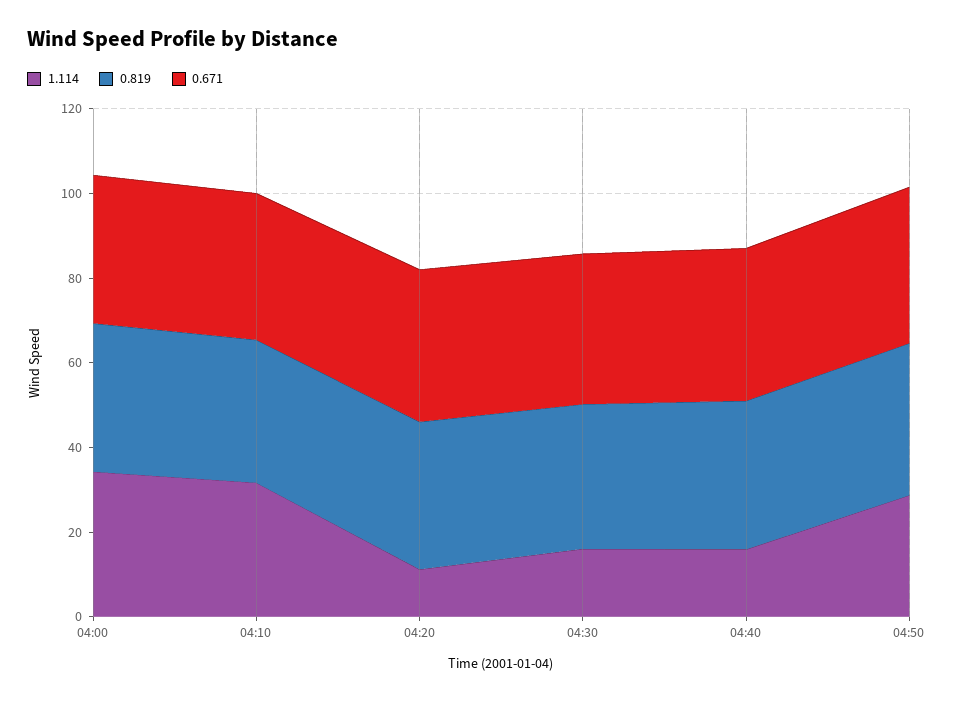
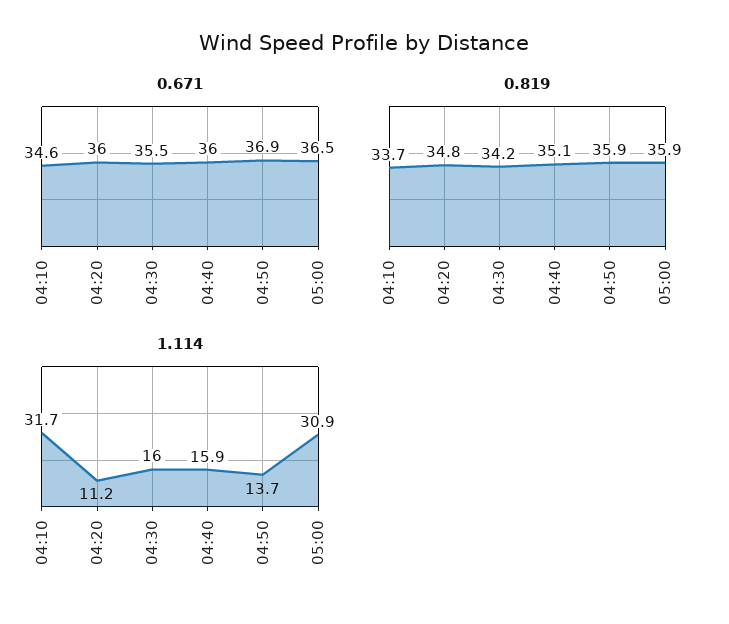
1.114, 04:00: 35 -> none
0.819, 04:00: 35 -> none
0.671, 04:00: 35 -> none
1.114, 04:50: 30 -> 13.7
0.671, 05:00: none -> 36.5
0.819, 05:00: none -> 35.9
1.114, 05:00: none -> 30.9

